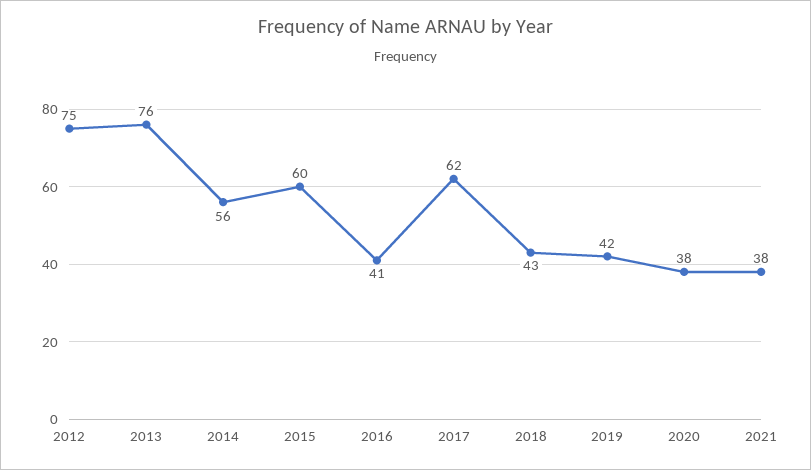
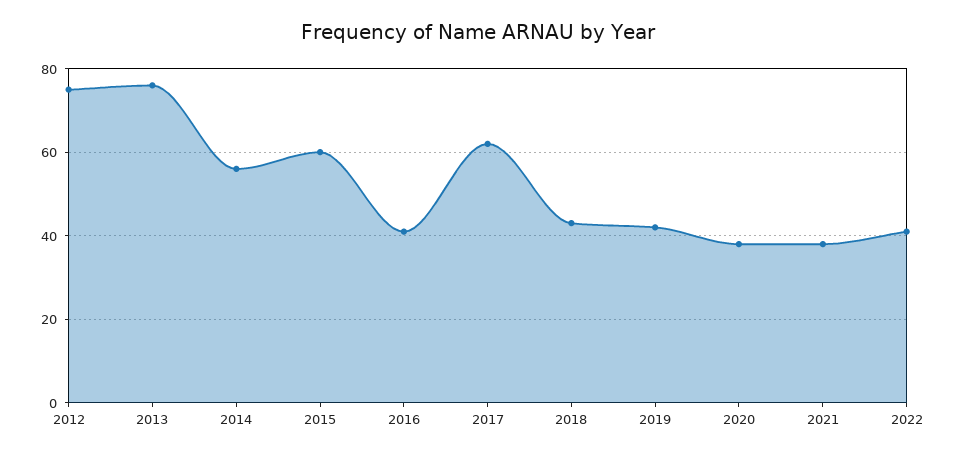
2022: none -> 40

